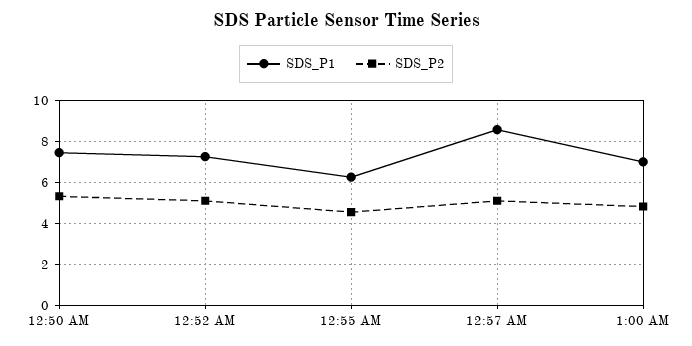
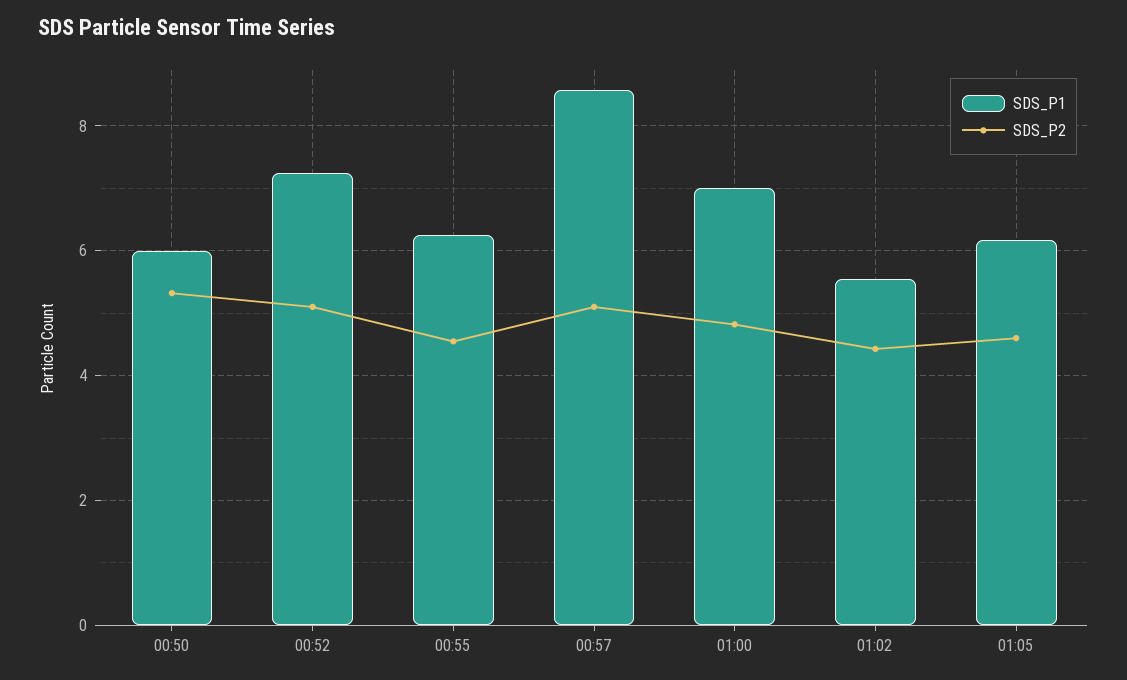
SDS_P1, 12:50 AM: 7.5 -> 6
SDS_P1, 01:02: none -> 5.6
SDS_P2, 01:02: none -> 4.4
SDS_P1, 01:05: none -> 6.2
SDS_P2, 01:05: none -> 4.6

